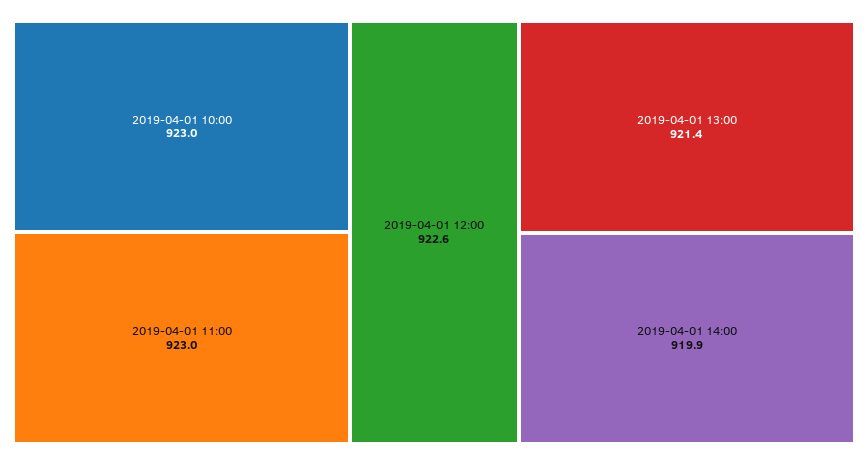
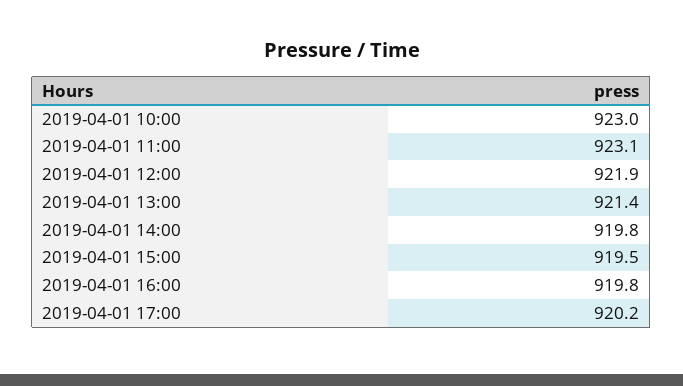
2019-04-01 11:00: 923 -> 923.1
2019-04-01 12:00: 922.6 -> 921.9
2019-04-01 14:00: 919.9 -> 919.8
2019-04-01 15:00: none -> 919.5
2019-04-01 16:00: none -> 919.8
2019-04-01 17:00: none -> 920.2

